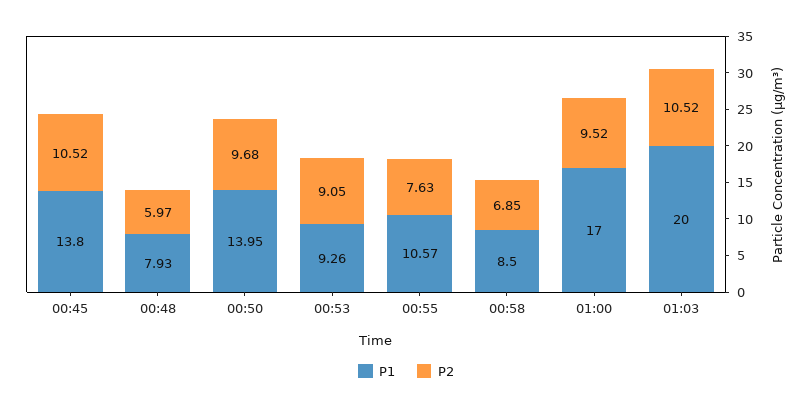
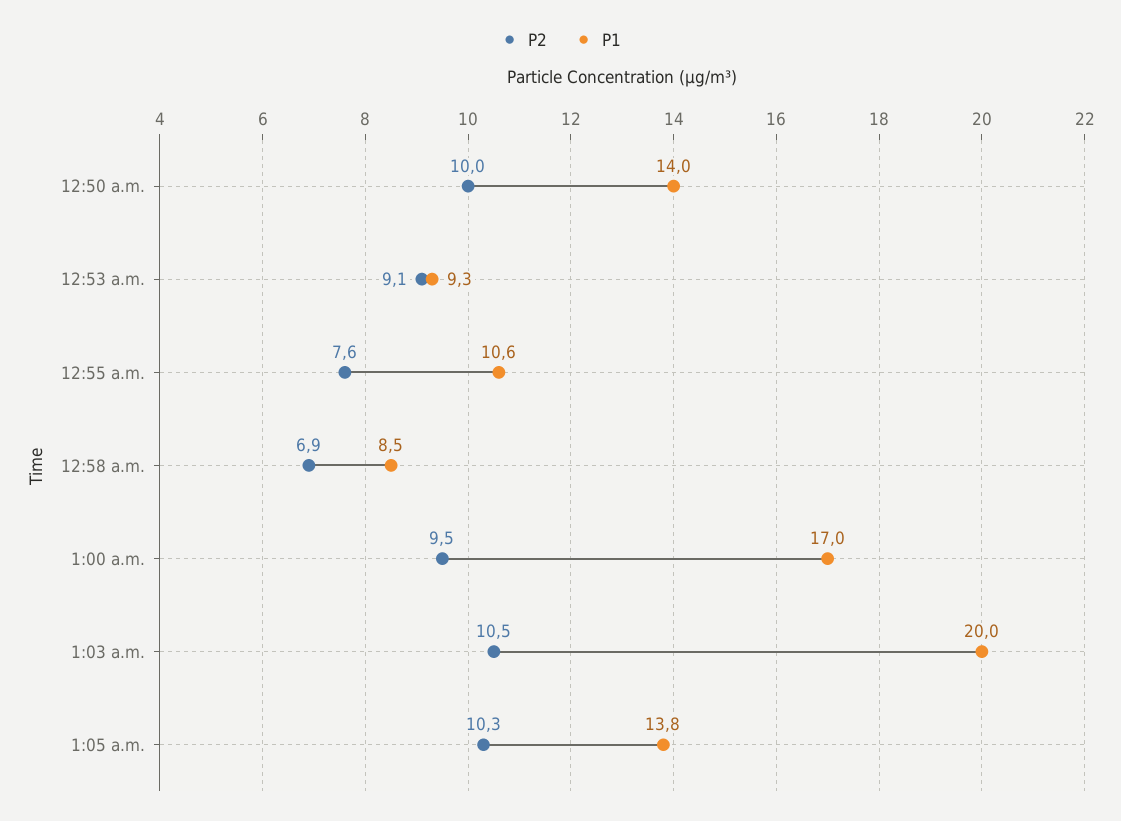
P1, 00:45: 13.8 -> none
P2, 00:45: 10.52 -> none
P1, 00:48: 7.93 -> none
P2, 00:48: 5.97 -> none
P2, 00:50: 9.68 -> 10
P2, 1:05 a.m.: none -> 10.3
P1, 1:05 a.m.: none -> 13.8

